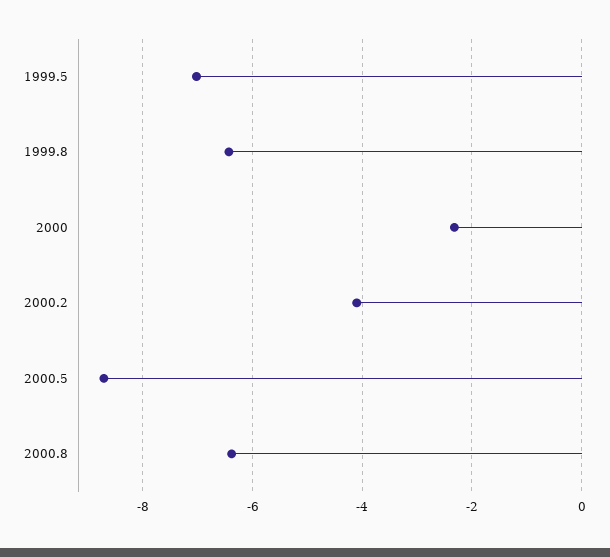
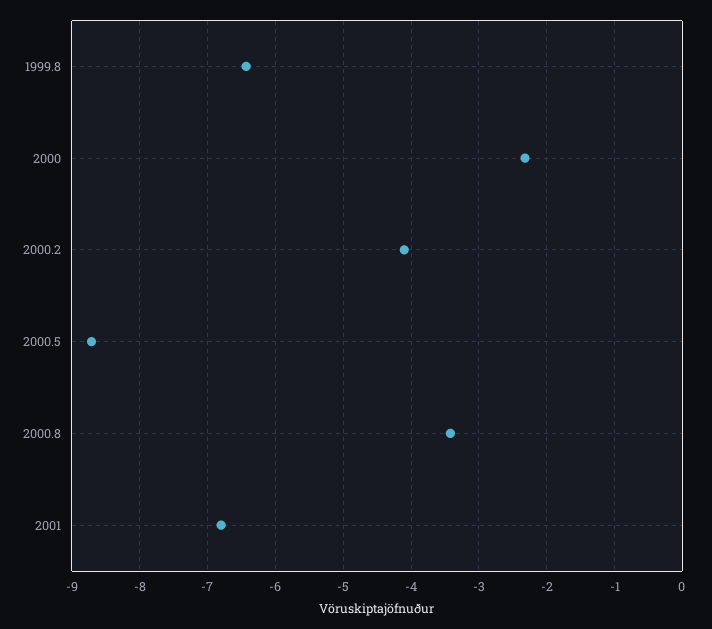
1999.5: -7 -> none
2000.8: -6.4 -> -3.4
2001: none -> -6.8

